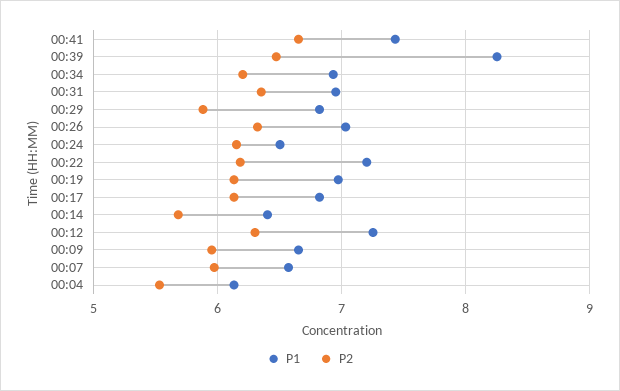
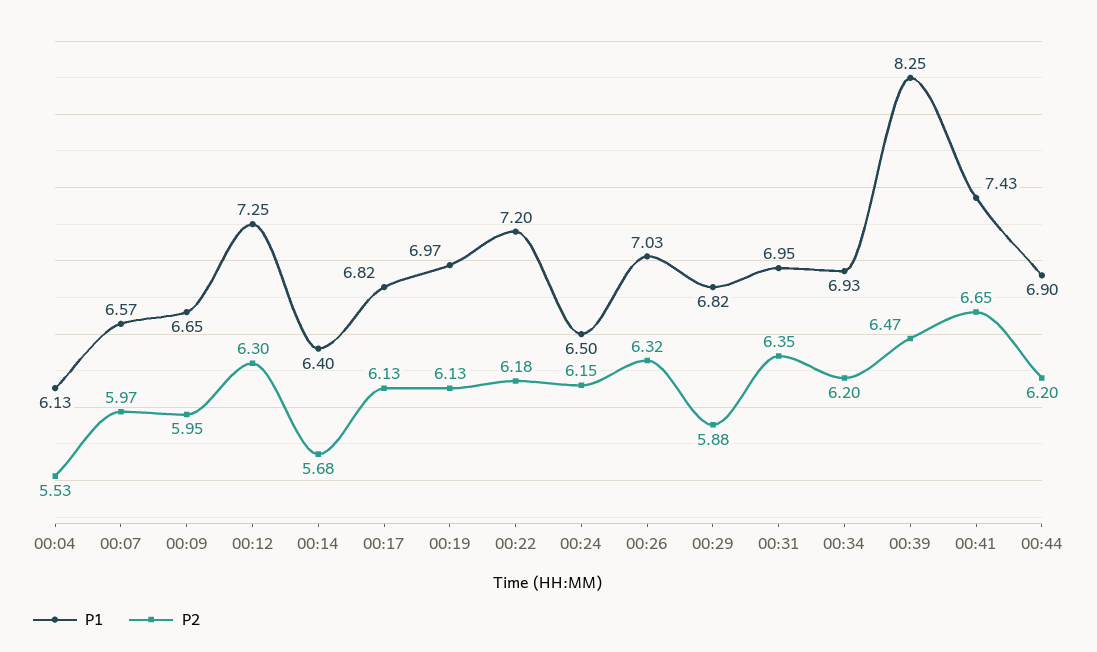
P1, 00:44: none -> 6.9
P2, 00:44: none -> 6.2

